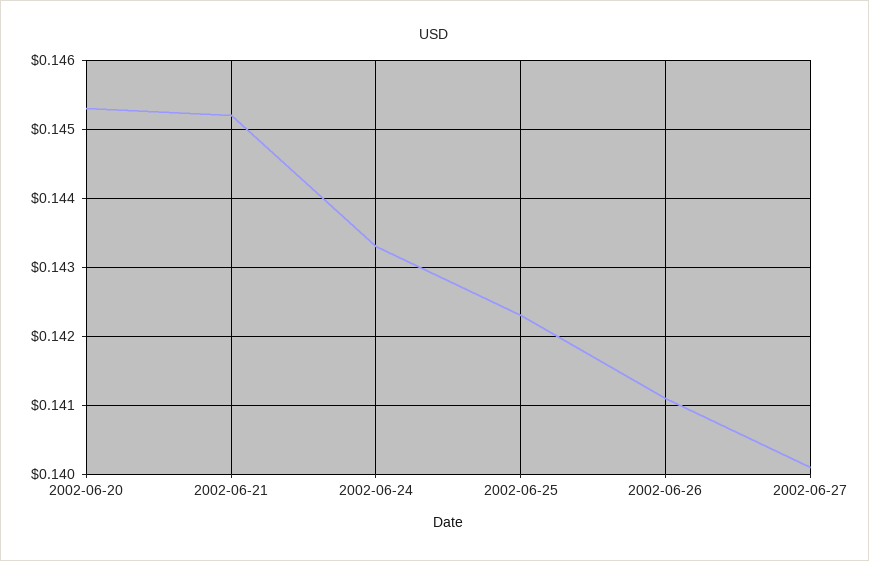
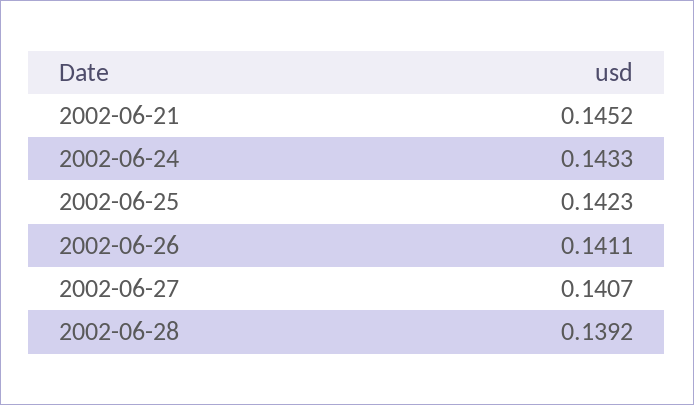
2002-06-20: 0.1453 -> none
2002-06-27: 0.1401 -> 0.1407
2002-06-28: none -> 0.1392

